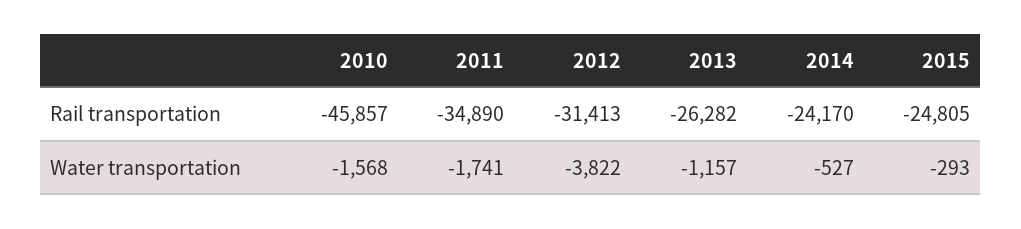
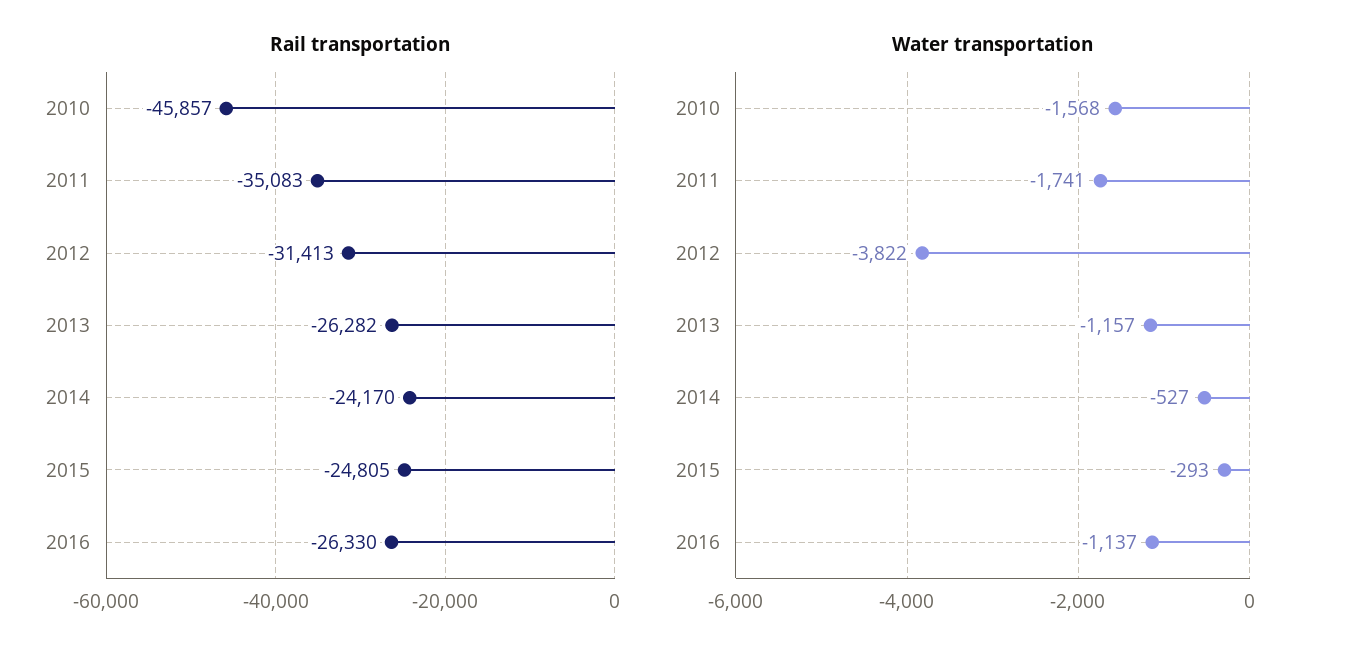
Rail transportation, 2011: -34890 -> -35083
Rail transportation, 2016: none -> -26330
Water transportation, 2016: none -> -1137

